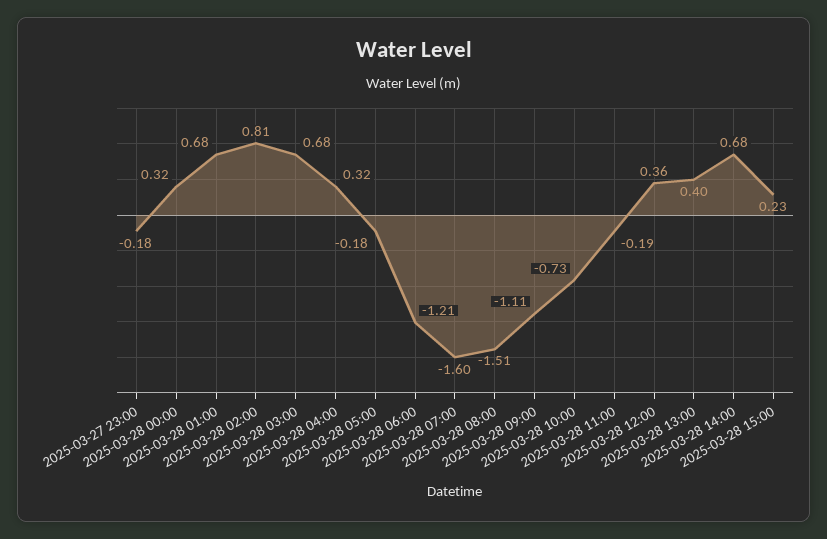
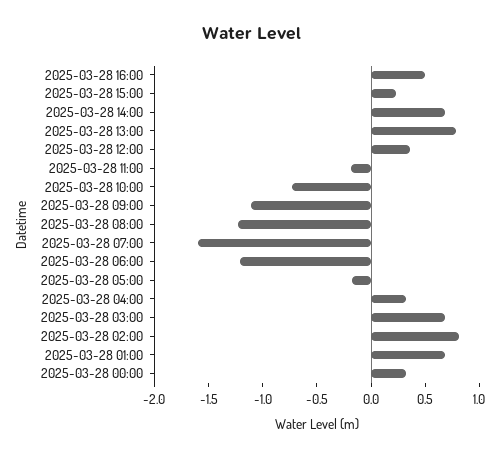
2025-03-27 23:00: -0.18 -> none
2025-03-28 08:00: -1.51 -> -1.2
2025-03-28 13:00: 0.4 -> 0.8
2025-03-28 16:00: none -> 0.5

